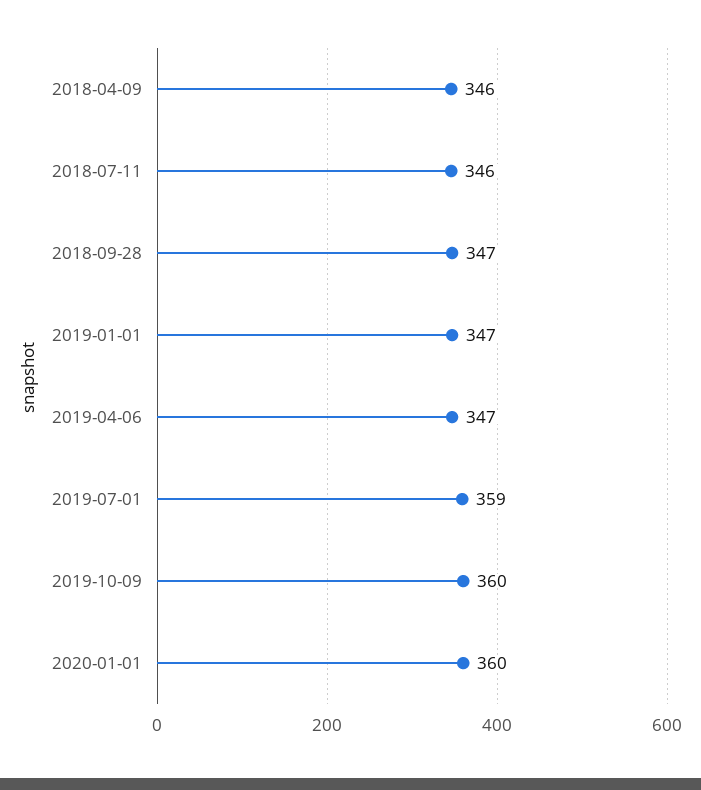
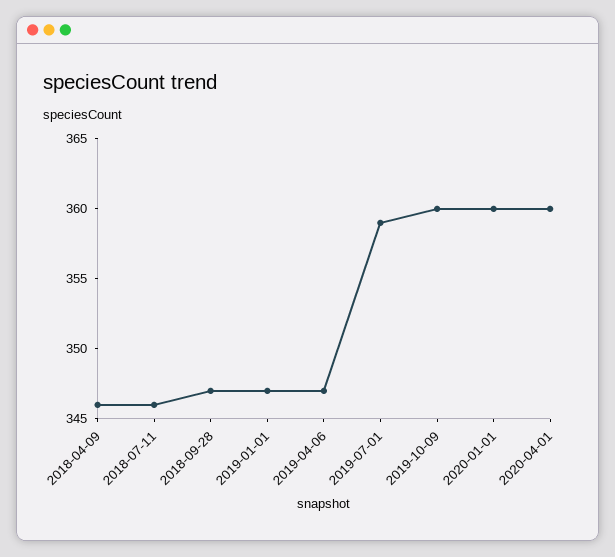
2020-04-01: none -> 360

